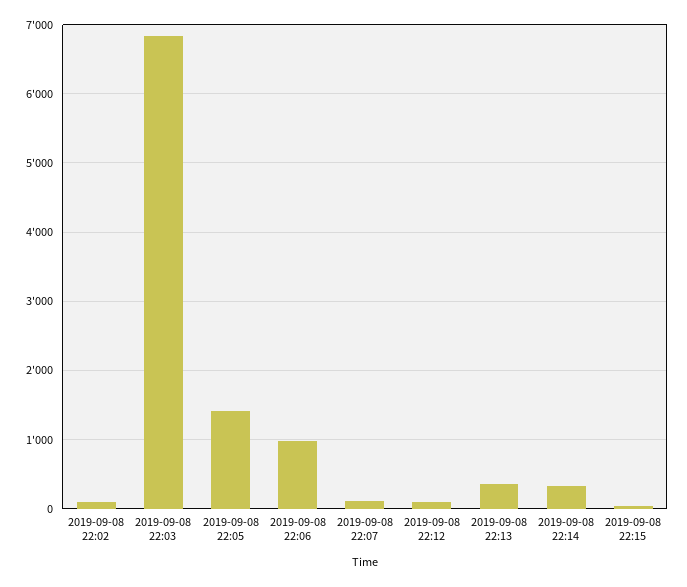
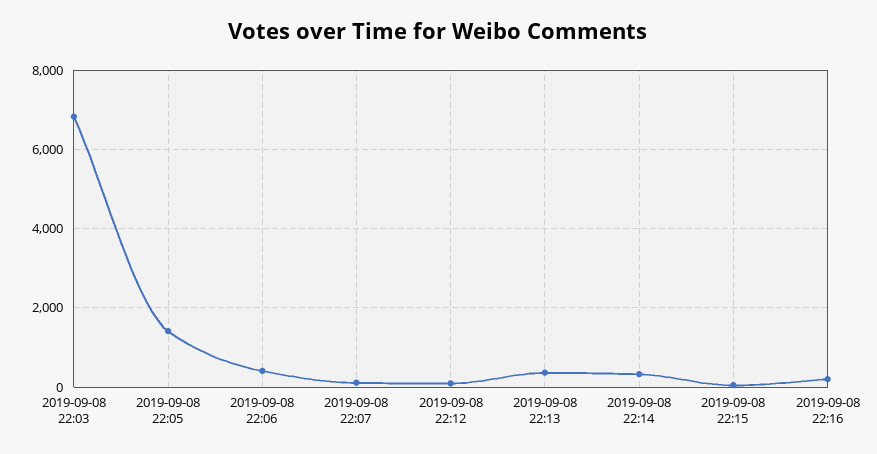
2019-09-08 22:02: 100 -> none
2019-09-08 22:06: 1000 -> 400
2019-09-08 22:16: none -> 200

